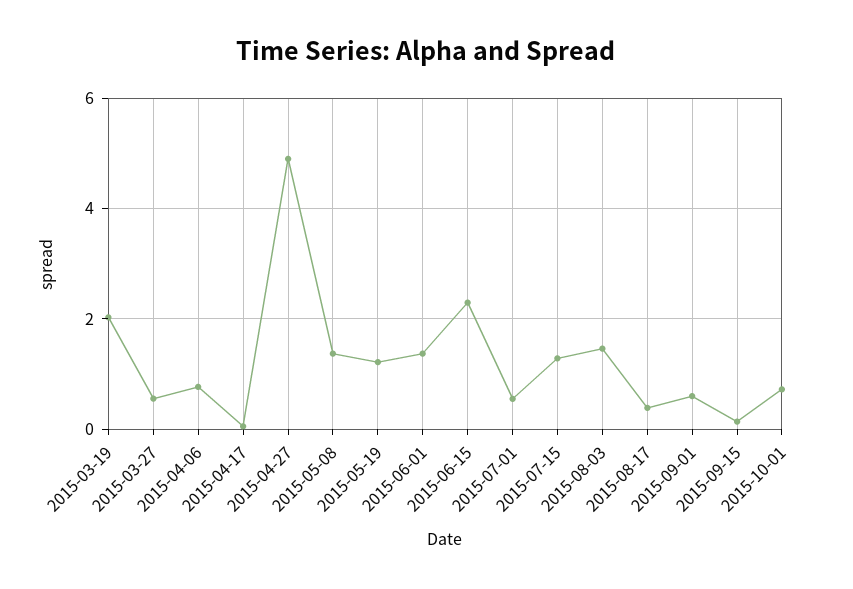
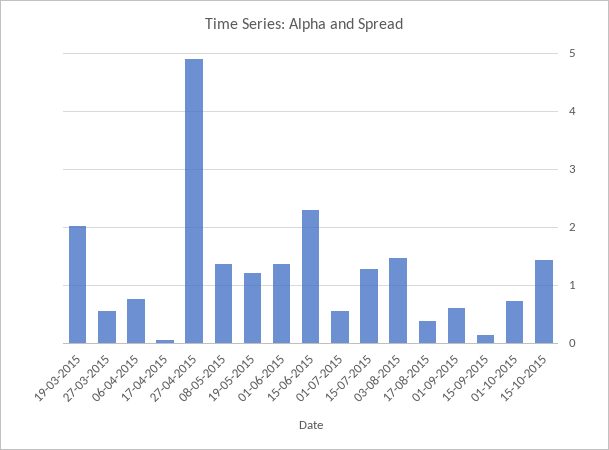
15-10-2015: none -> 1.4

